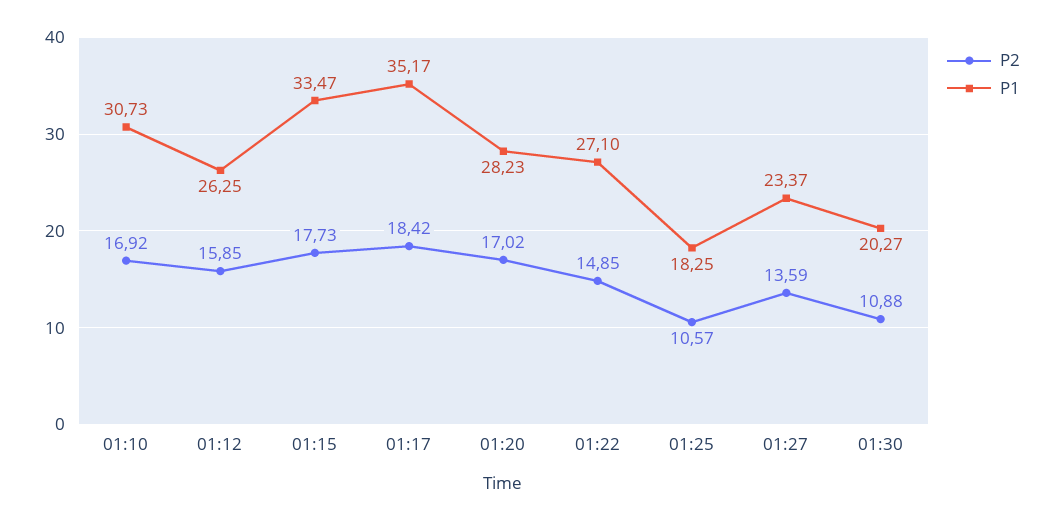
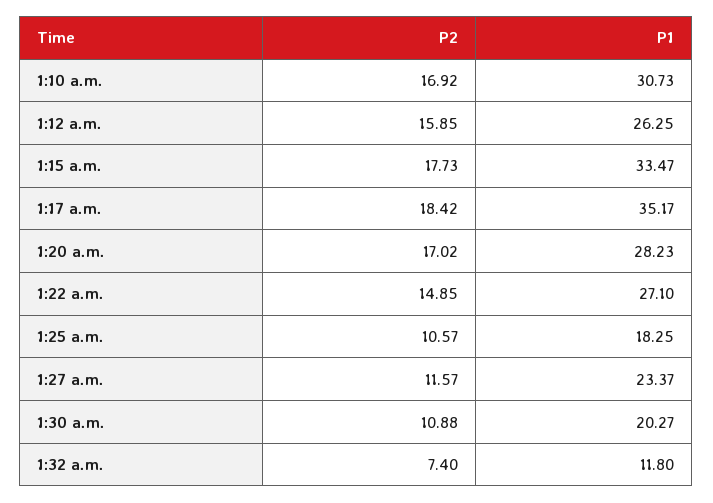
P2, 01:27: 13.59 -> 11.57
P2, 1:32 a.m.: none -> 7.4
P1, 1:32 a.m.: none -> 11.8

